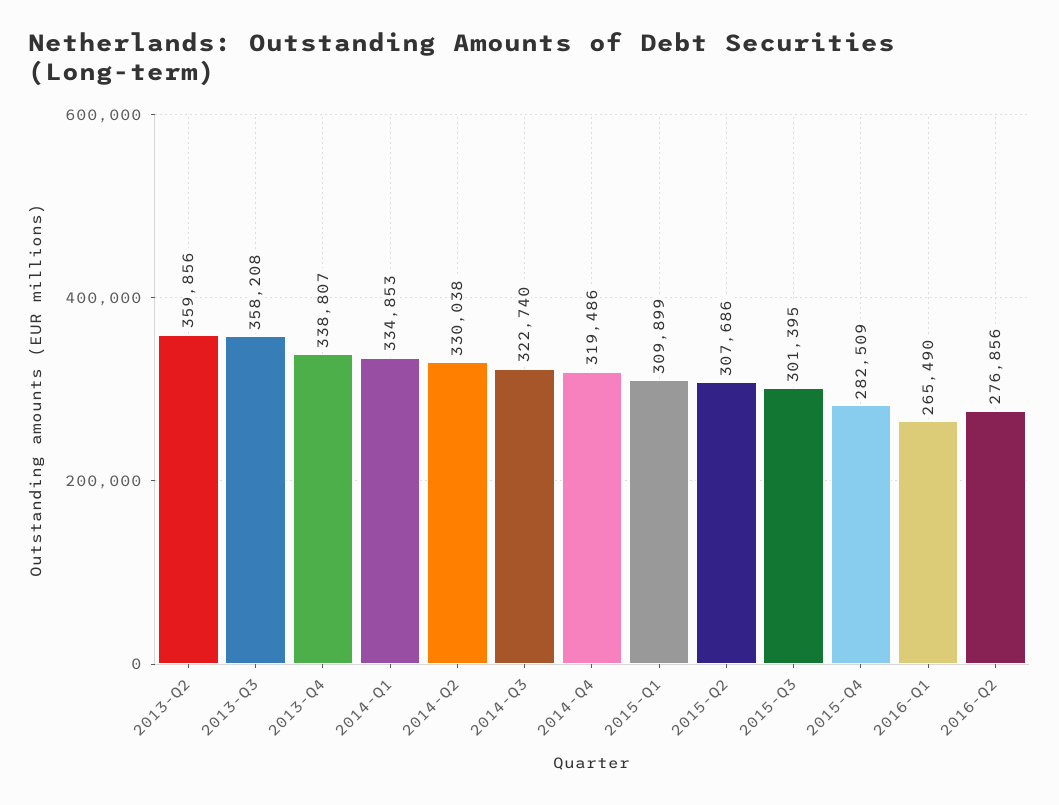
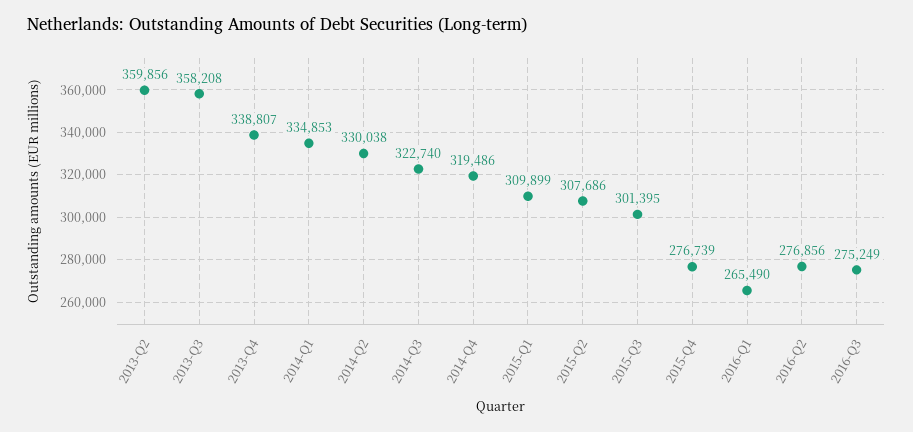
2015-Q4: 282509 -> 276739
2016-Q3: none -> 275249

